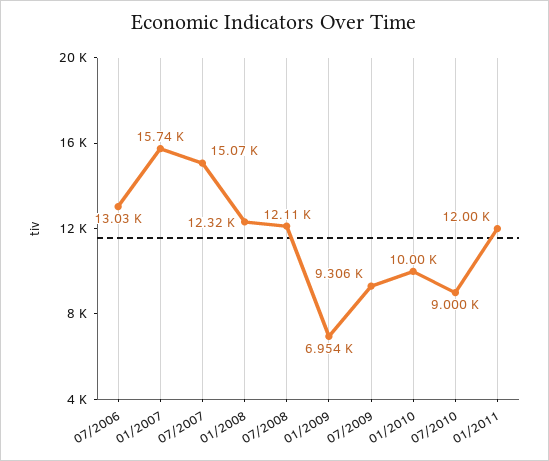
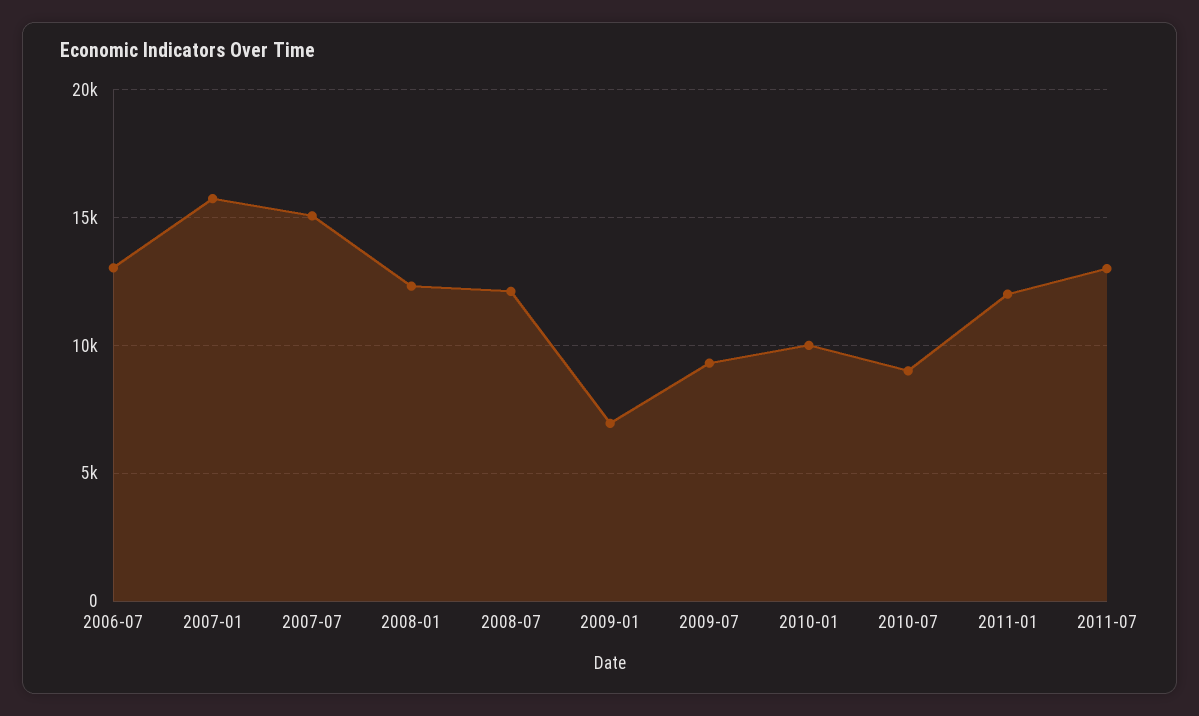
2011-07: none -> 13000

